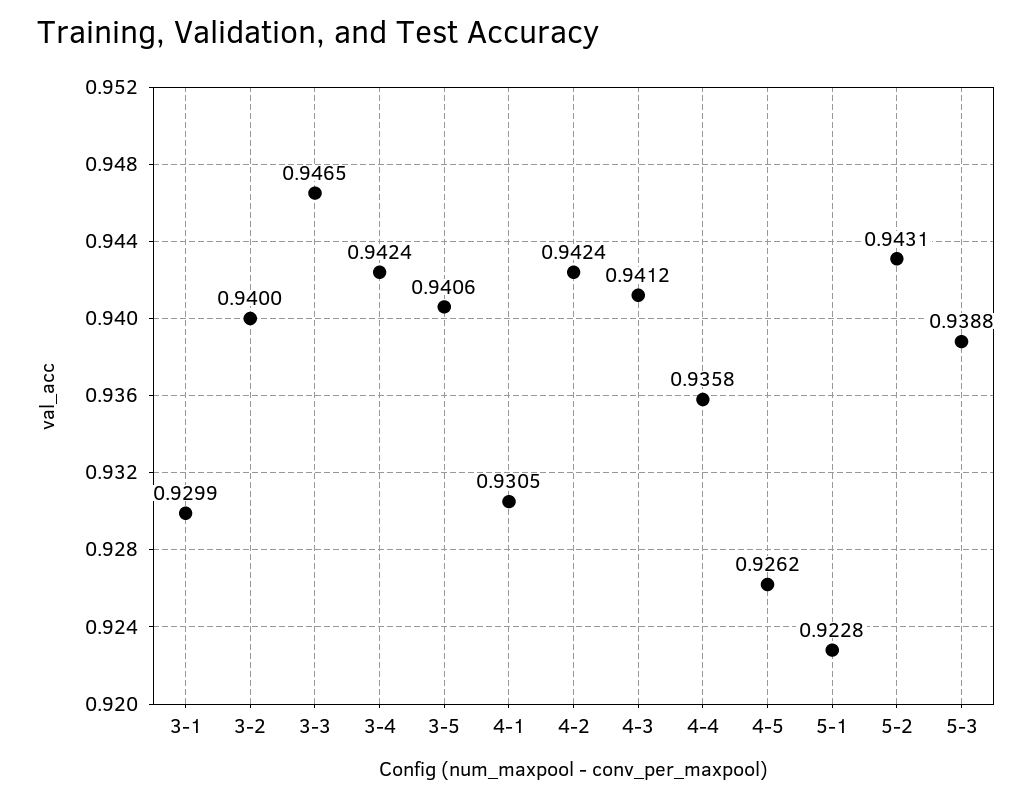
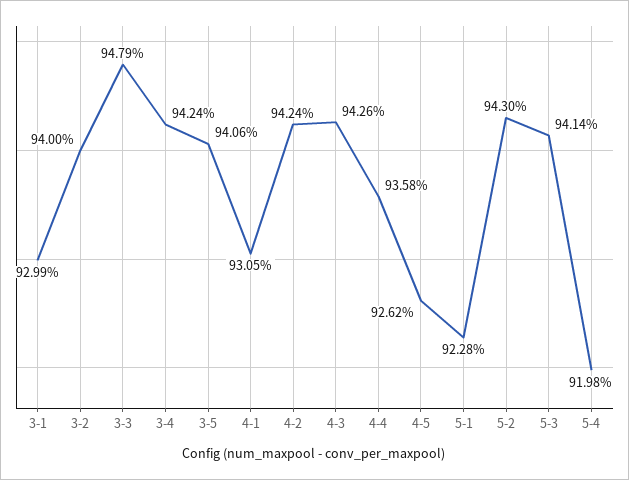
3-3: 0.9465 -> 0.9479
4-3: 0.9412 -> 0.9426
5-2: 0.9431 -> 0.943
5-3: 0.9388 -> 0.9414
5-4: none -> 0.9198

